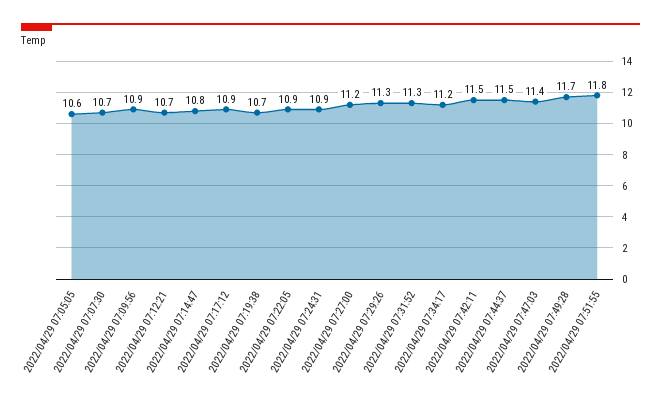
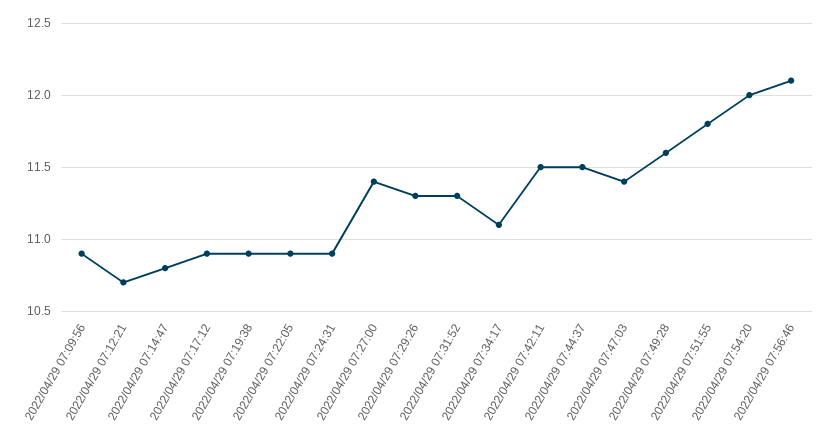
2022/04/29 07:05:05: 10.6 -> none
2022/04/29 07:07:30: 10.7 -> none
2022/04/29 07:19:38: 10.7 -> 10.9
2022/04/29 07:27:00: 11.2 -> 11.4
2022/04/29 07:34:17: 11.2 -> 11.1
2022/04/29 07:49:28: 11.7 -> 11.6
2022/04/29 07:54:20: none -> 12
2022/04/29 07:56:46: none -> 12.1

